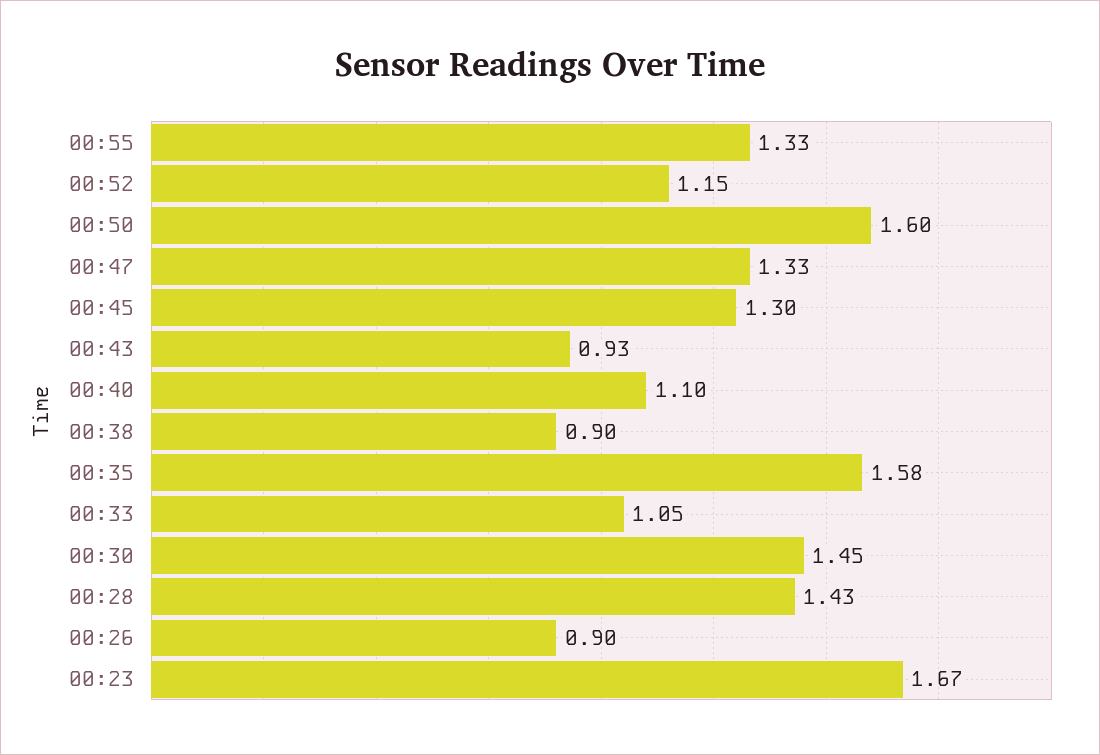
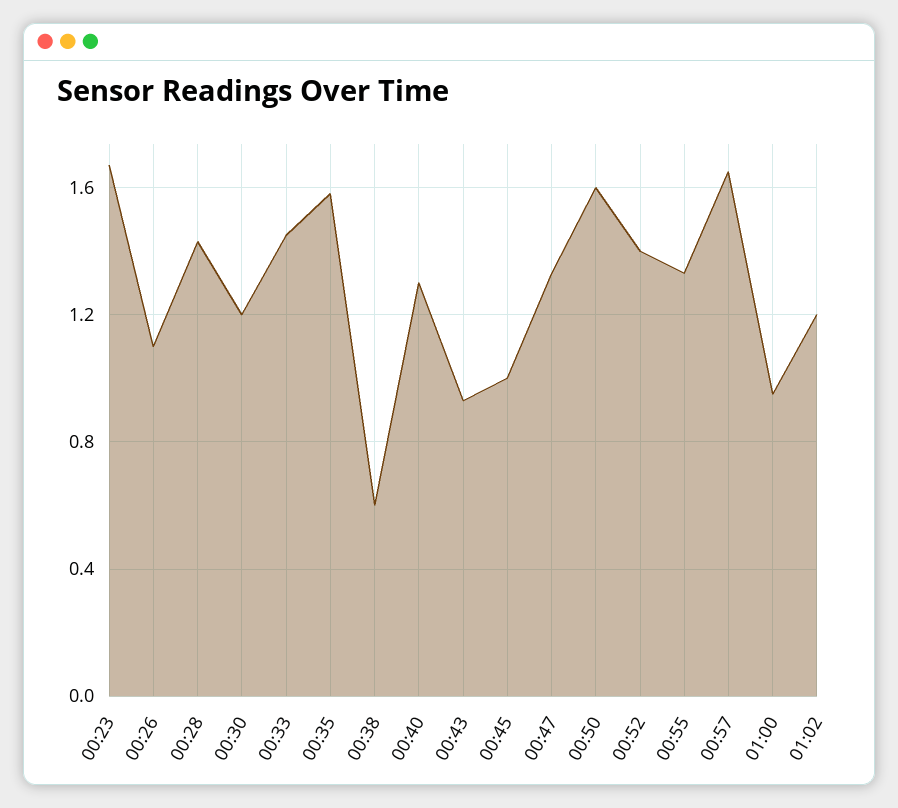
00:52: 1.15 -> 1.4
00:45: 1.3 -> 1
00:40: 1.1 -> 1.3
00:38: 0.9 -> 0.6
00:33: 1.05 -> 1.45
00:30: 1.45 -> 1.2
00:26: 0.9 -> 1.1
00:57: none -> 1.65
01:00: none -> 0.95
01:02: none -> 1.2

